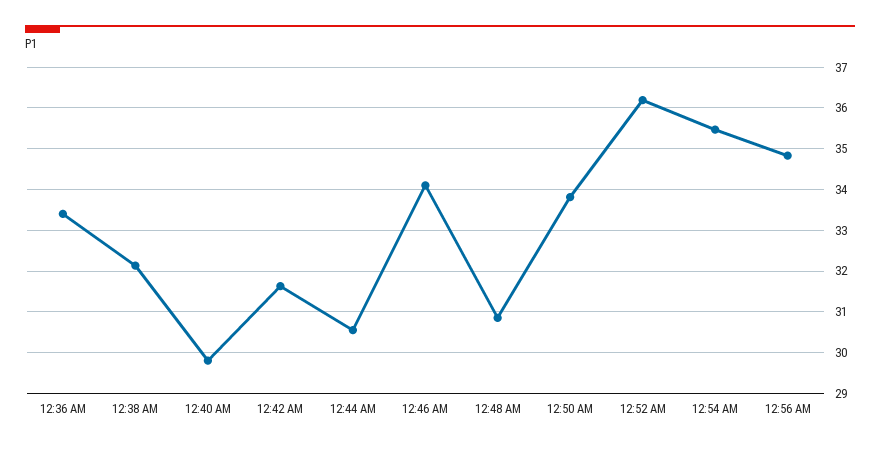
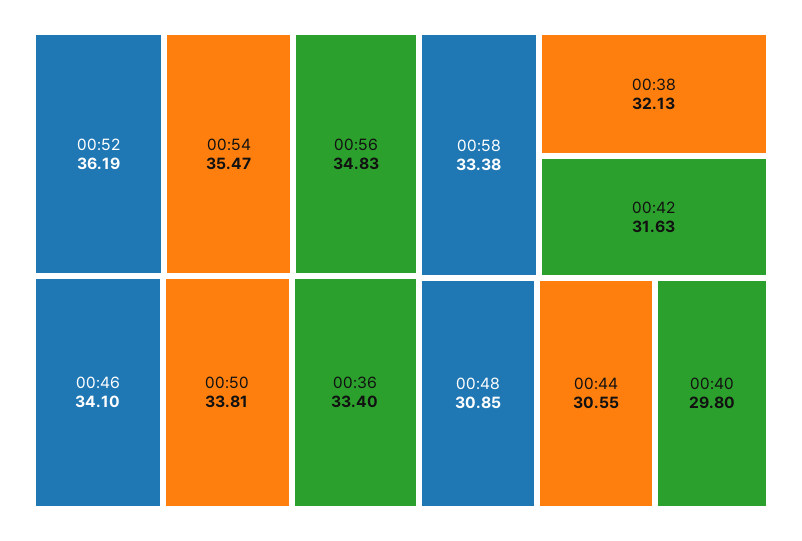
00:58: none -> 33.38

